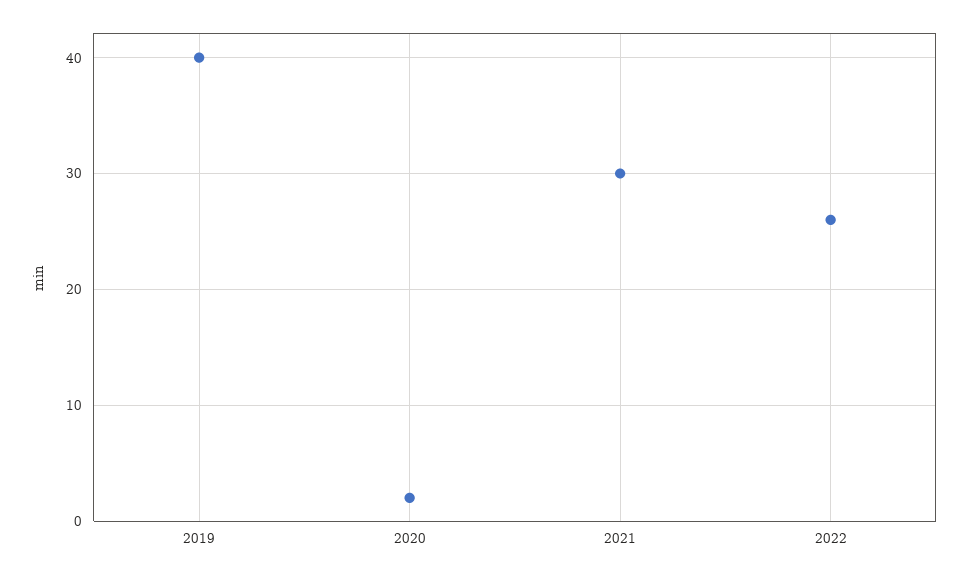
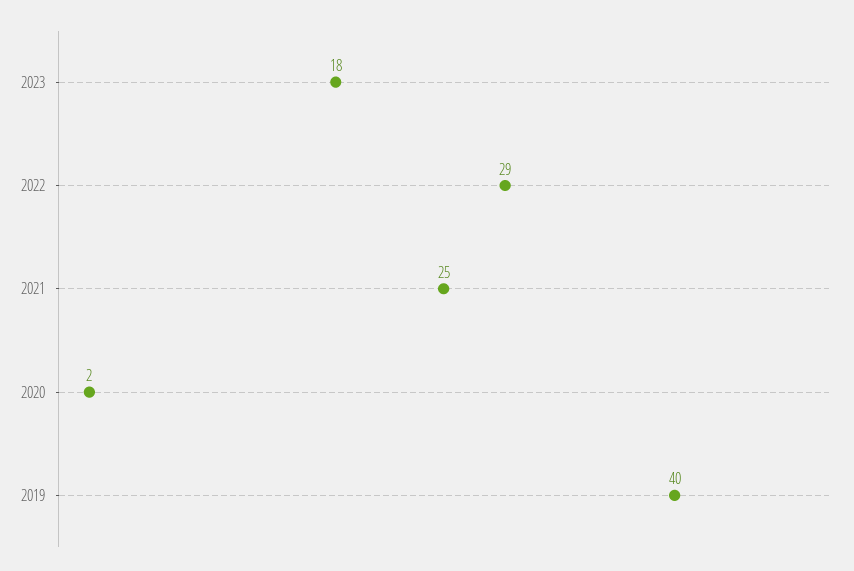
2021: 30 -> 25
2022: 26 -> 29
2023: none -> 18

